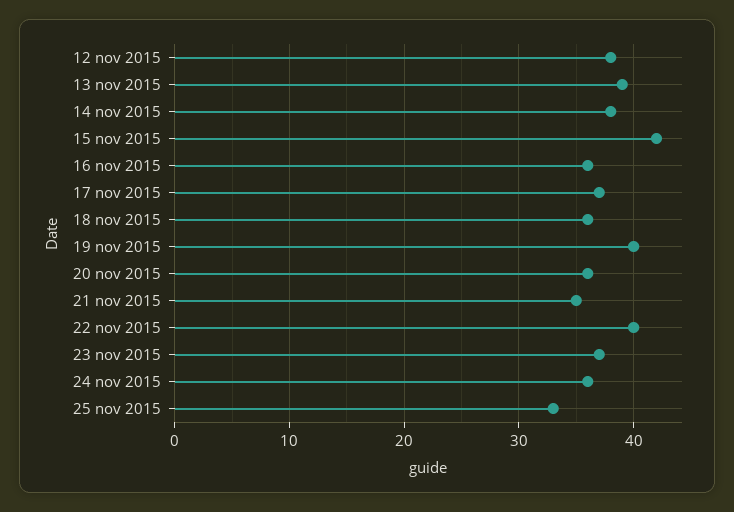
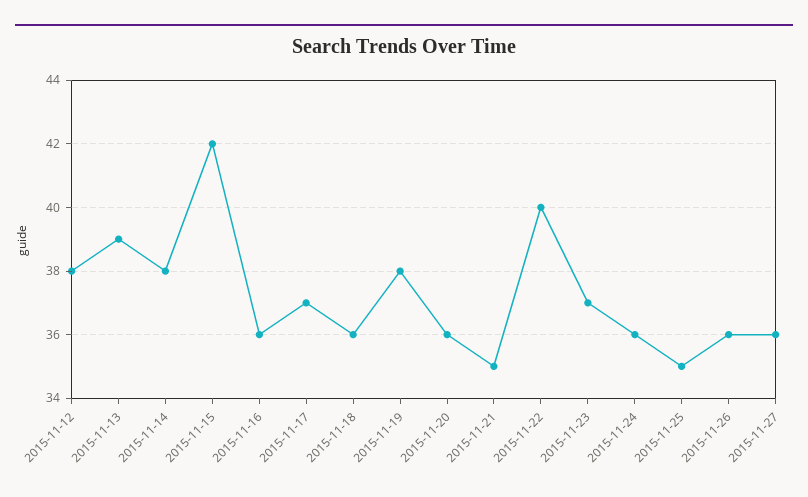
19 nov 2015: 40 -> 38
25 nov 2015: 33 -> 35
2015-11-26: none -> 36
2015-11-27: none -> 36

